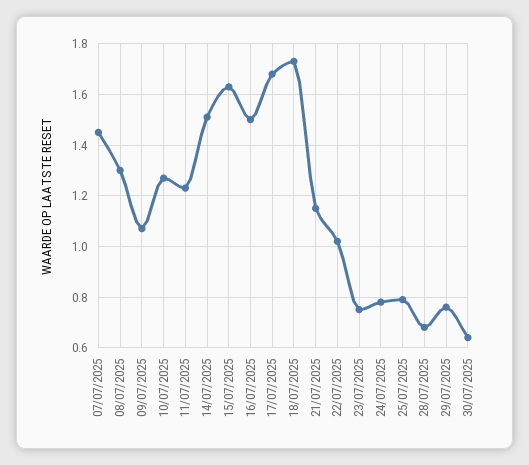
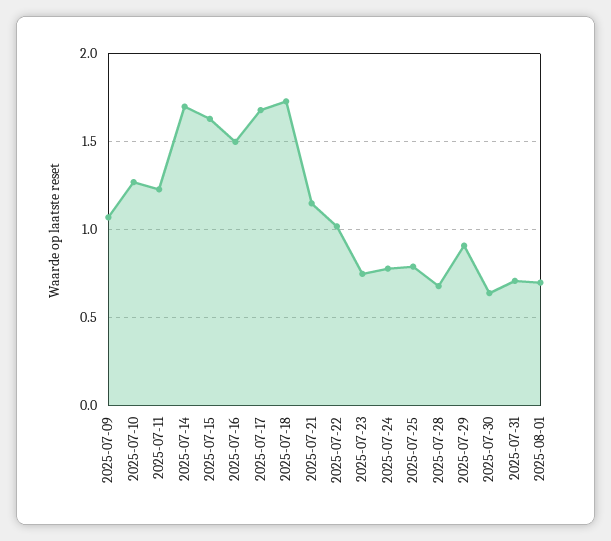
07/07/2025: 1.45 -> none
08/07/2025: 1.3 -> none
14/07/2025: 1.5 -> 1.7
29/07/2025: 0.75 -> 0.9
2025-07-31: none -> 0.7
2025-08-01: none -> 0.7

